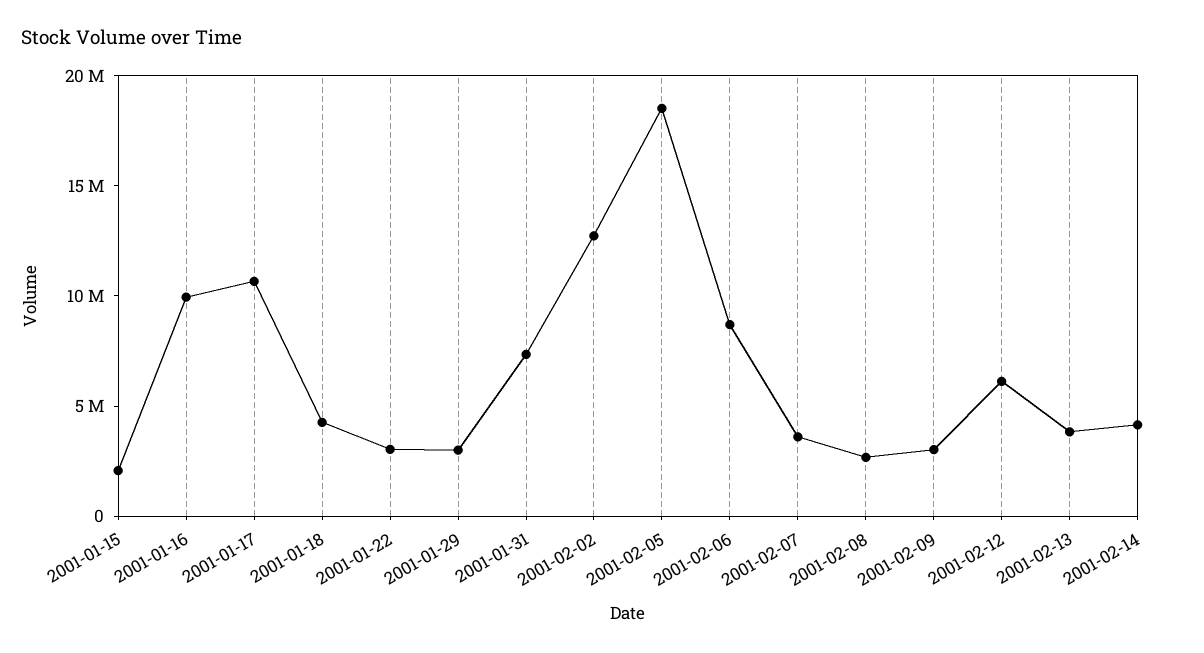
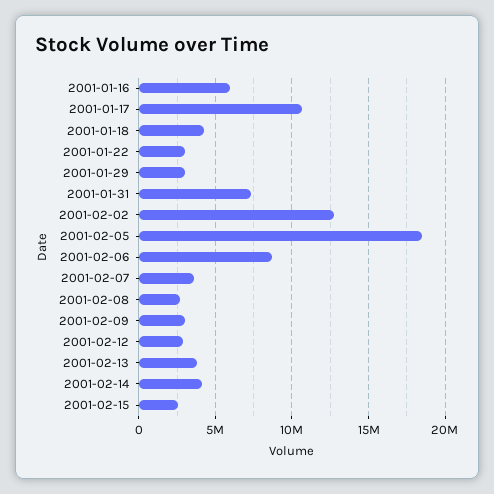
2001-01-15: 2000000 -> none
2001-01-16: 10000000 -> 6000000
2001-02-12: 6000000 -> 3000000
2001-02-15: none -> 2500000

